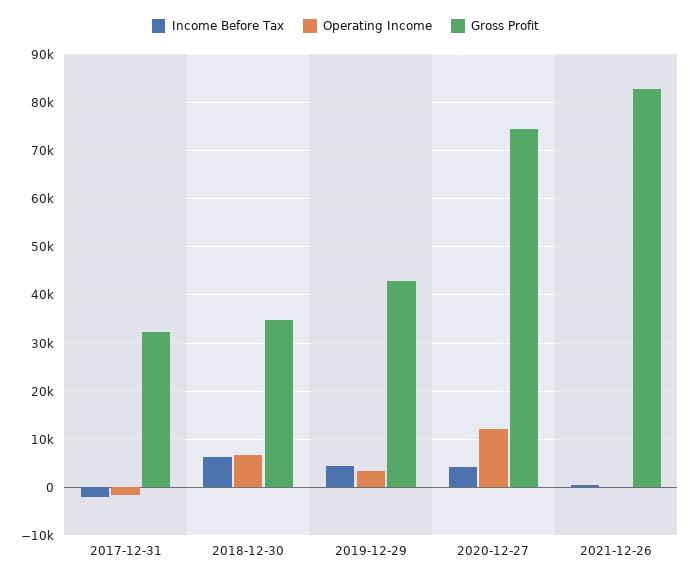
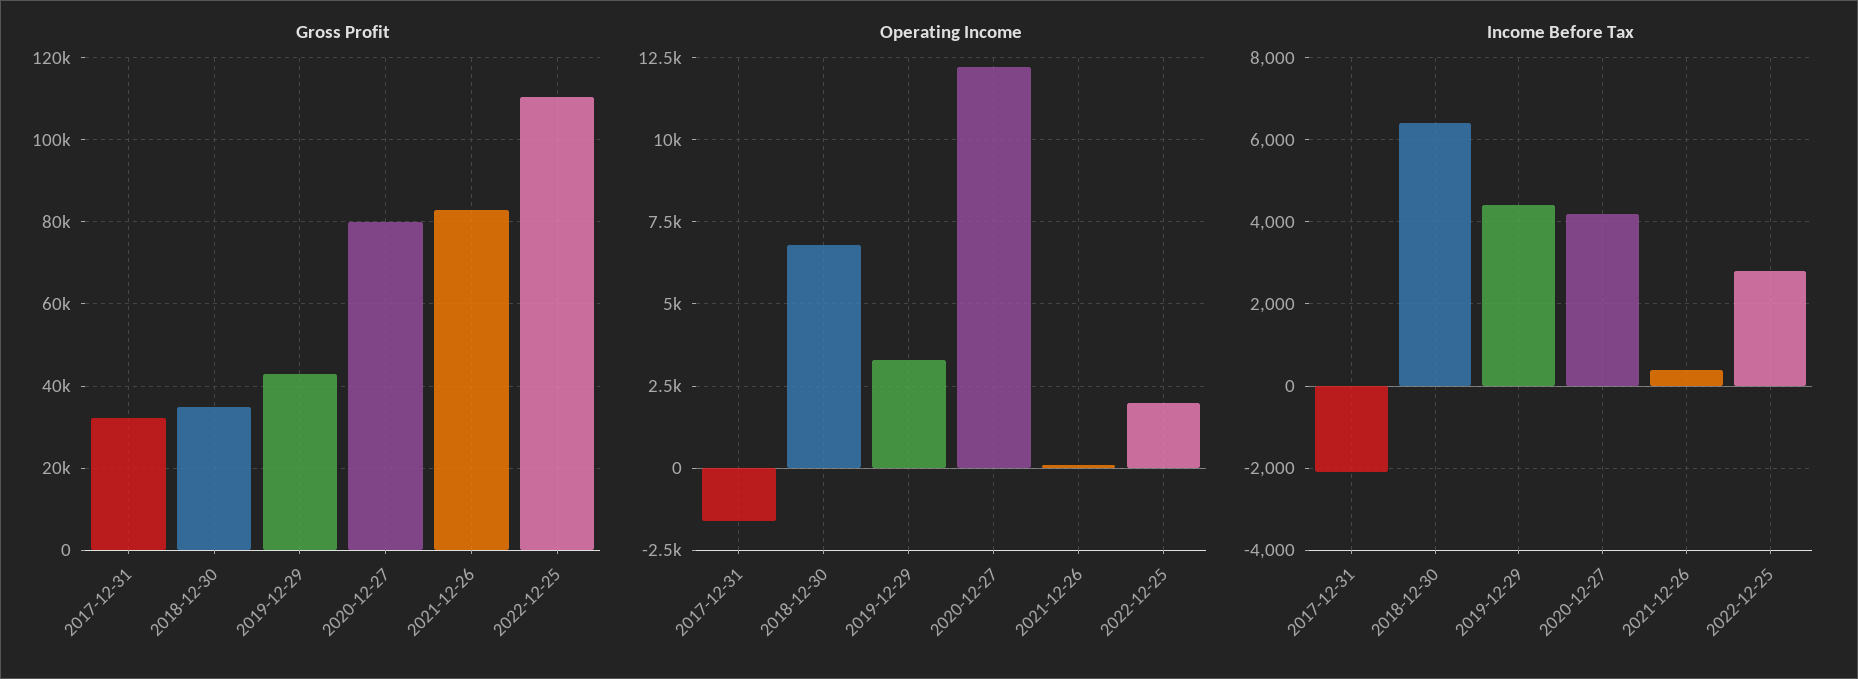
Gross Profit, 2020-12-27: 74000 -> 80000
Gross Profit, 2022-12-25: none -> 110000
Operating Income, 2022-12-25: none -> 2000
Income Before Tax, 2022-12-25: none -> 2800

